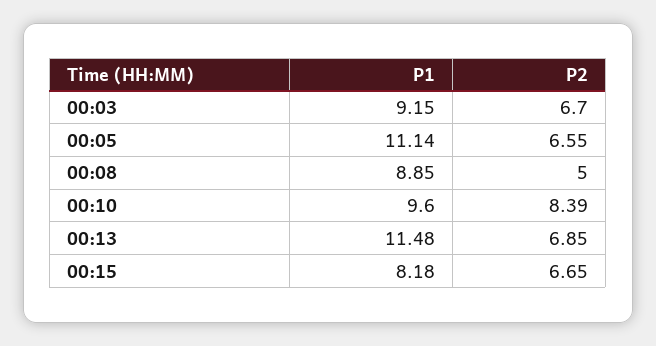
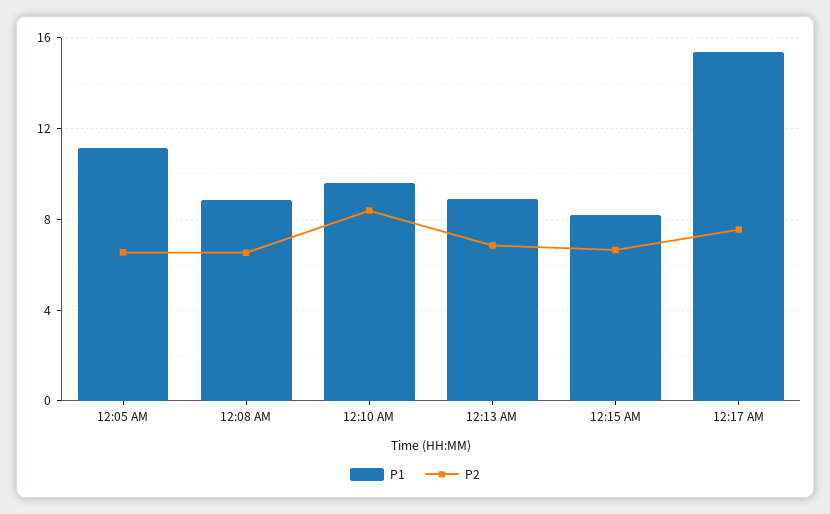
P1, 00:03: 9.15 -> none
P2, 00:03: 6.7 -> none
P2, 00:08: 5 -> 6.5
P1, 00:13: 11.48 -> 9
P1, 12:17 AM: none -> 15.5
P2, 12:17 AM: none -> 7.5

